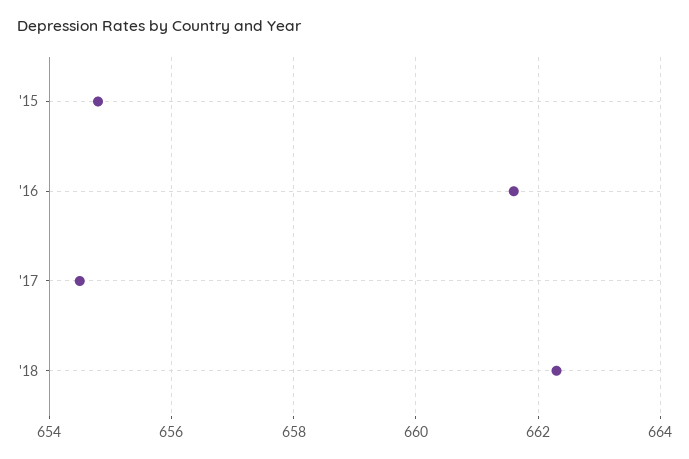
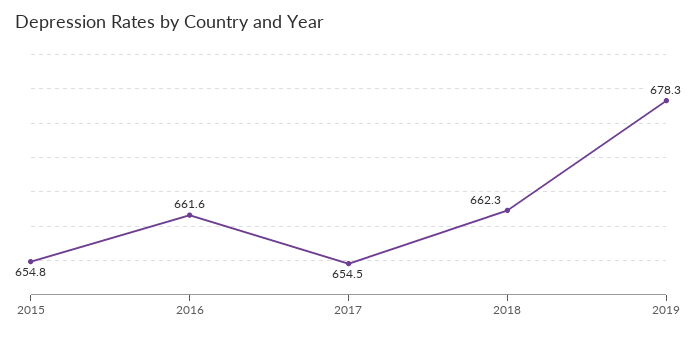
2019: none -> 678.3

